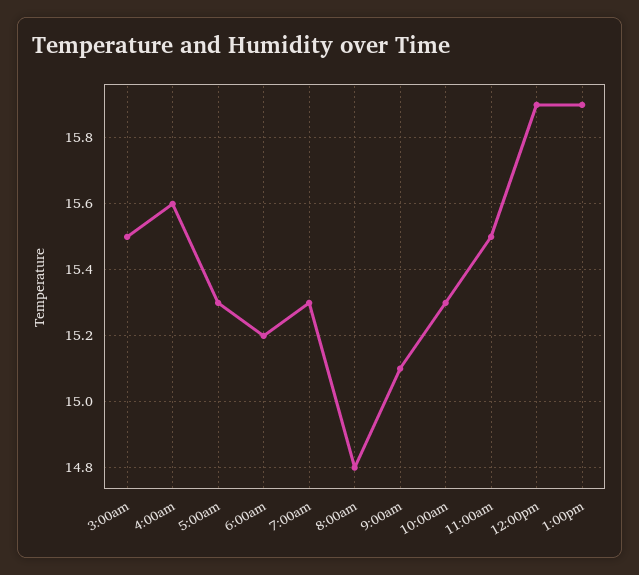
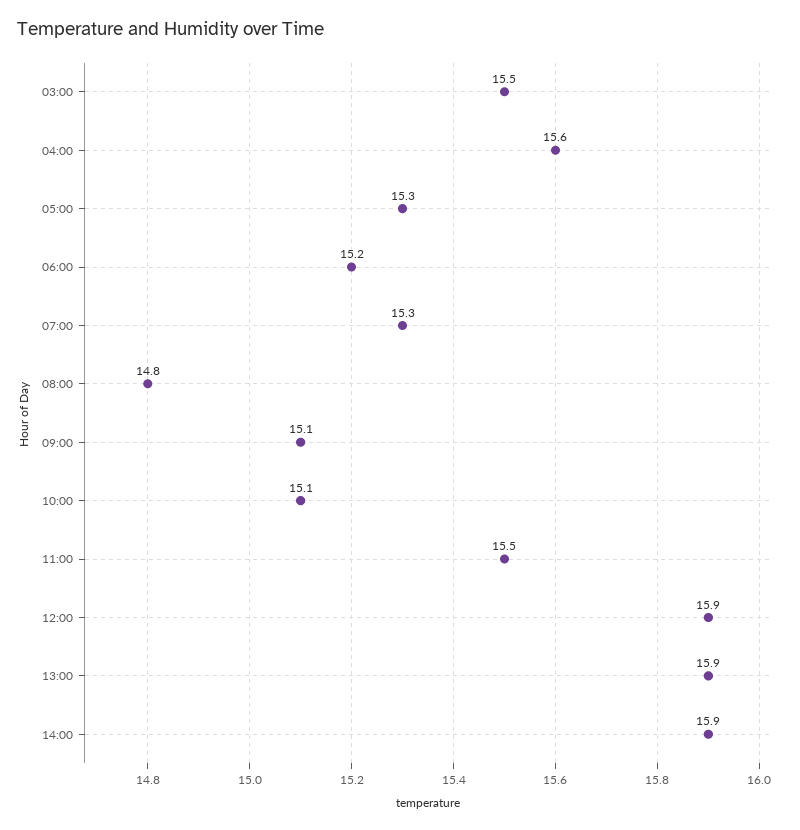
10:00am: 15.3 -> 15.1
14:00: none -> 15.9

